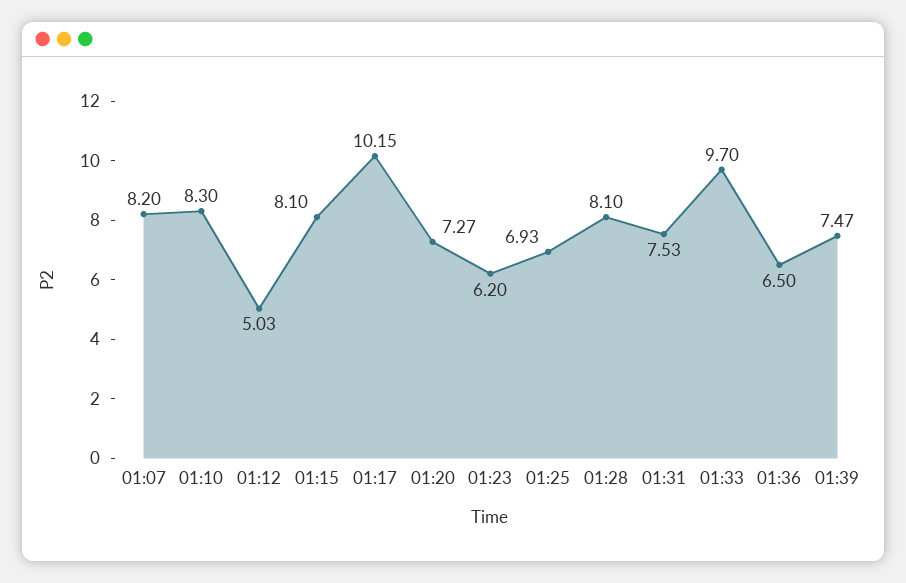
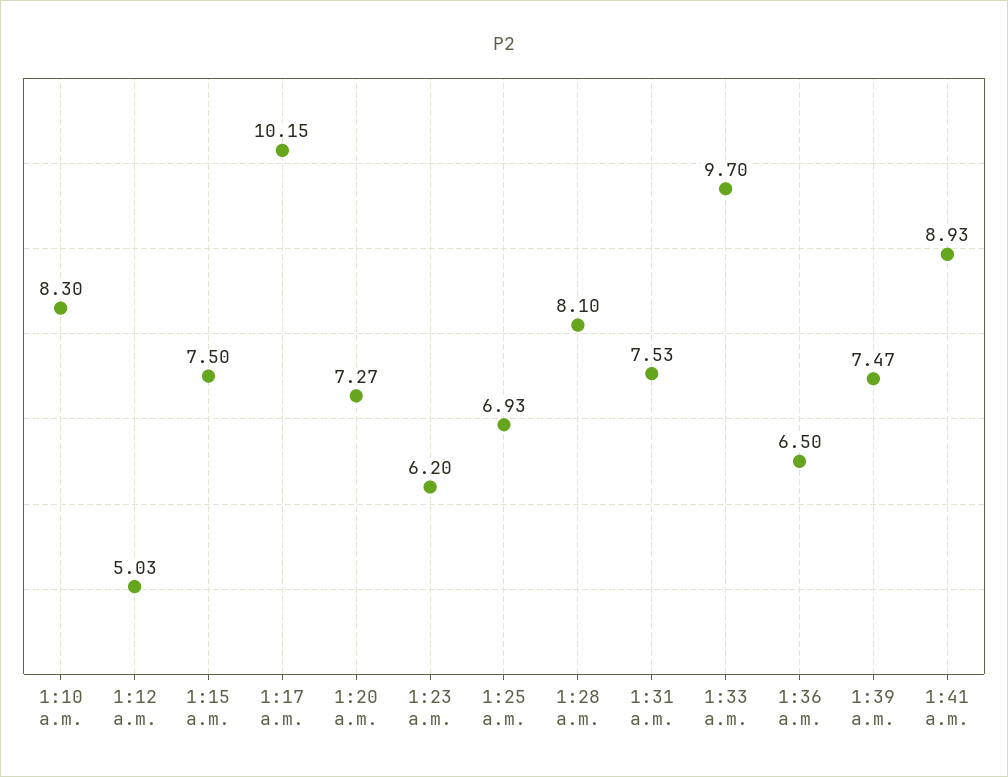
01:07: 8.2 -> none
01:15: 8.1 -> 7.5
1:41 a.m.: none -> 8.93

